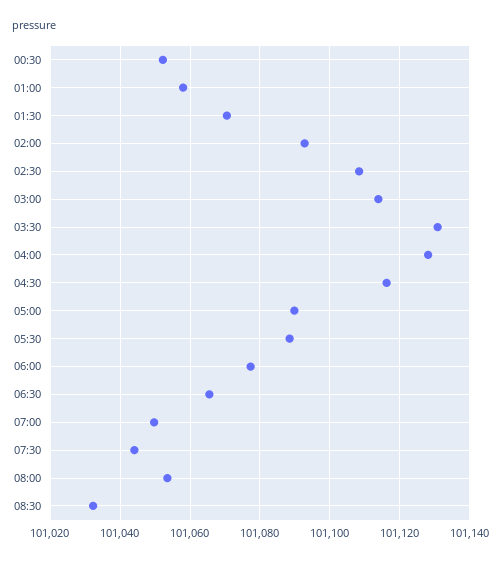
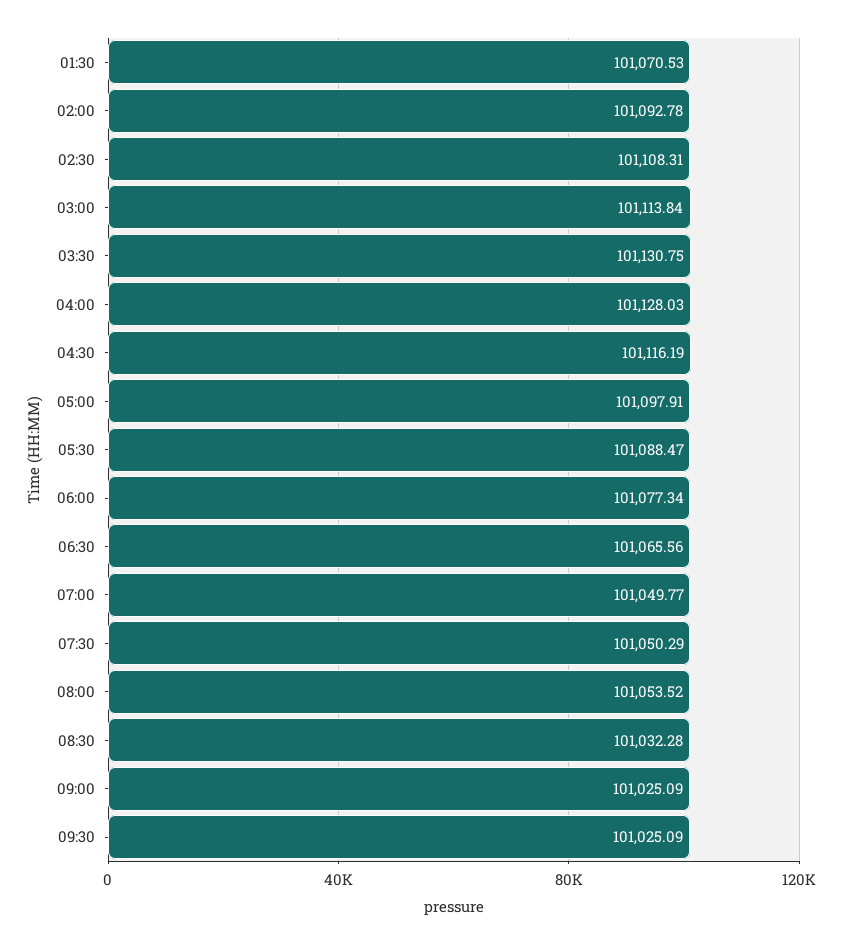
00:30: 101052 -> none
01:00: 101058 -> none
05:00: 101090 -> 101097.91
07:30: 101044 -> 101050.29
09:00: none -> 101025.09
09:30: none -> 101025.09

